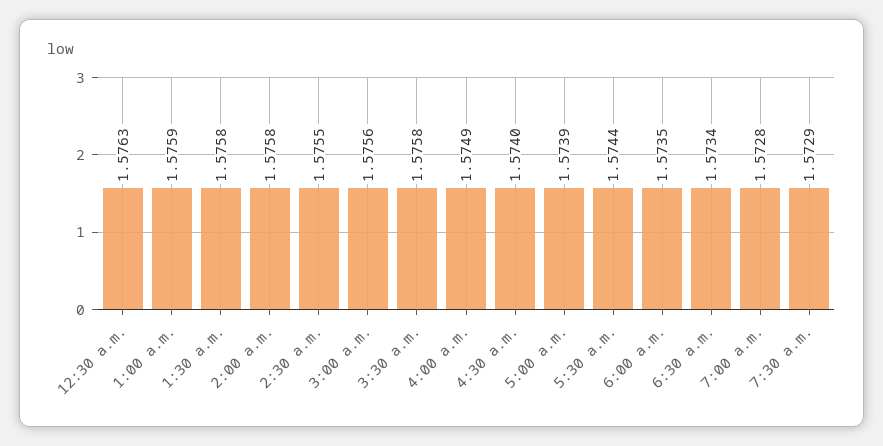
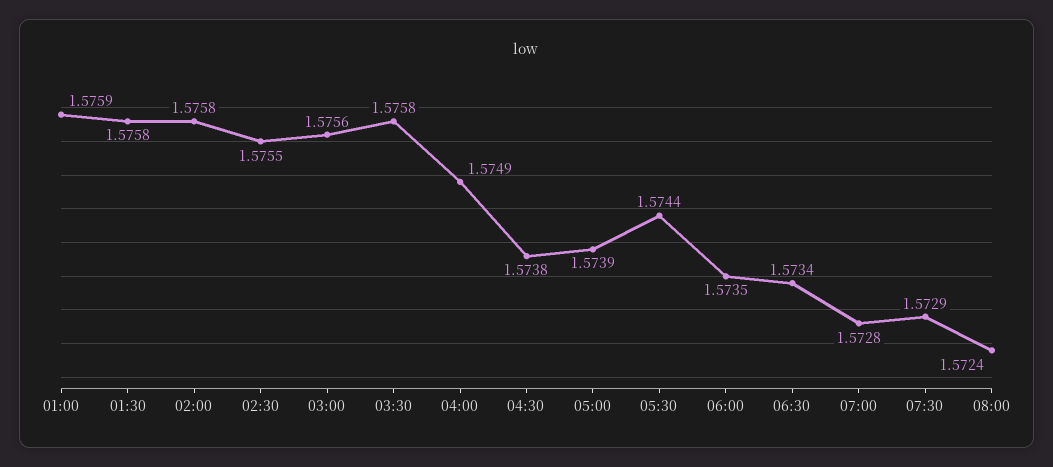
12:30 a.m.: 1.5763 -> none
4:30 a.m.: 1.574 -> 1.5738
08:00: none -> 1.5724

